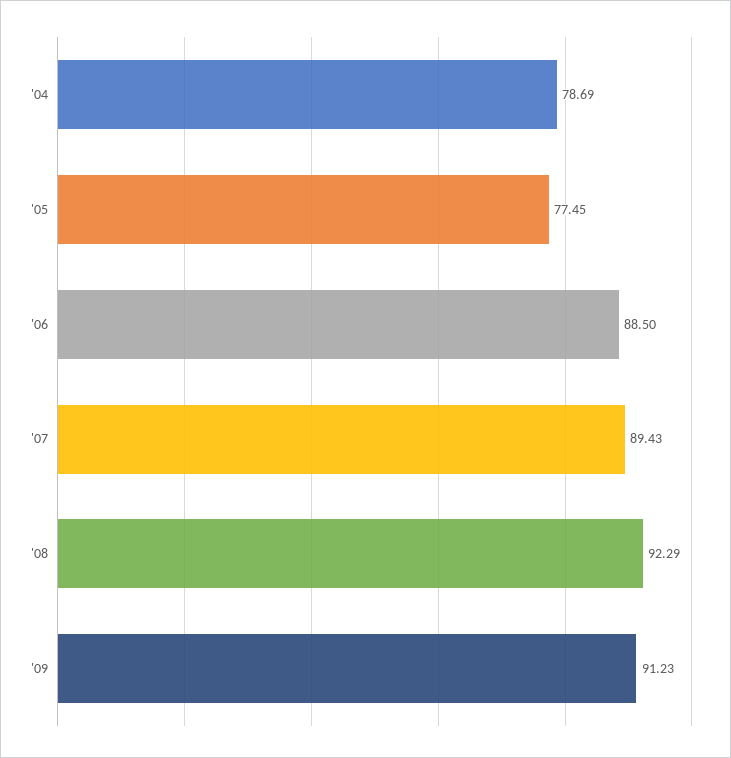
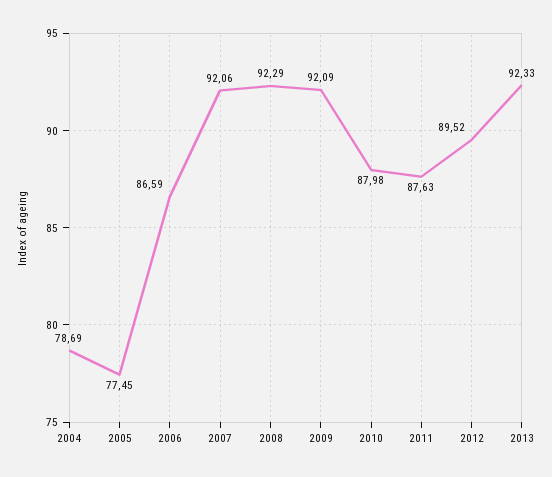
'06: 88.5 -> 86.59
'07: 89.43 -> 92.06
'09: 91.23 -> 92.09
2010: none -> 87.98
2011: none -> 87.63
2012: none -> 89.52
2013: none -> 92.33

